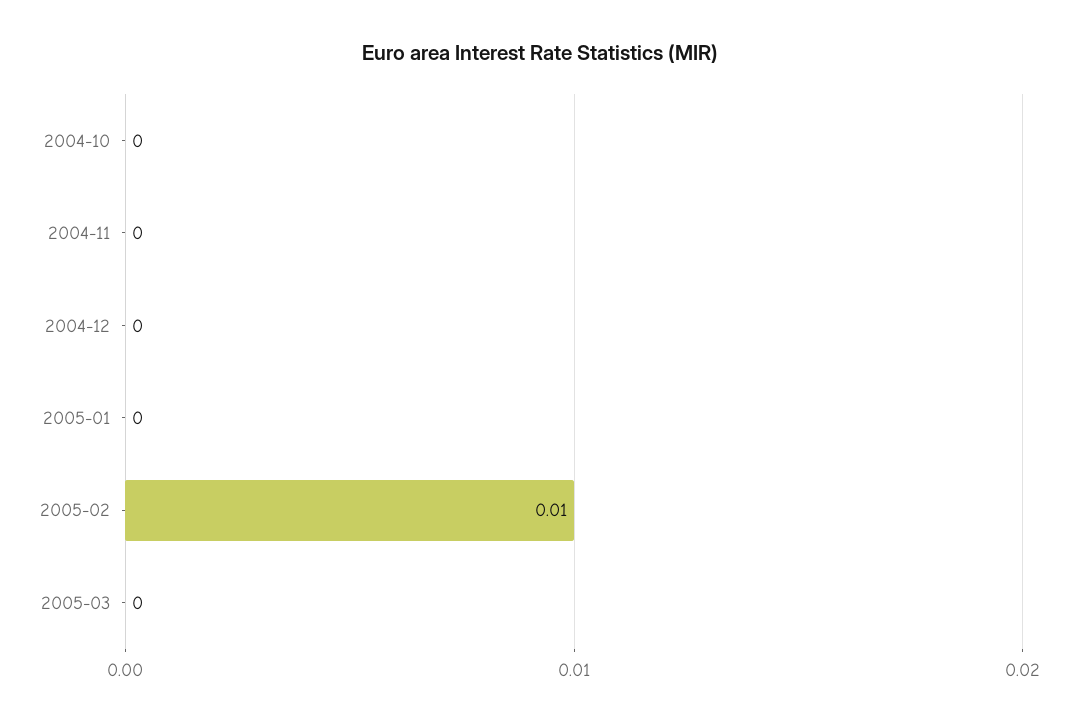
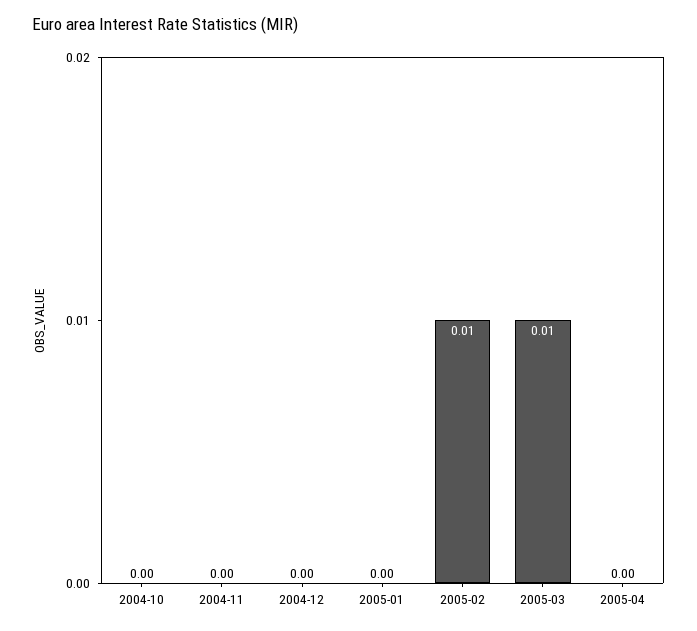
2005-03: 0 -> 0.01
2005-04: none -> 0

